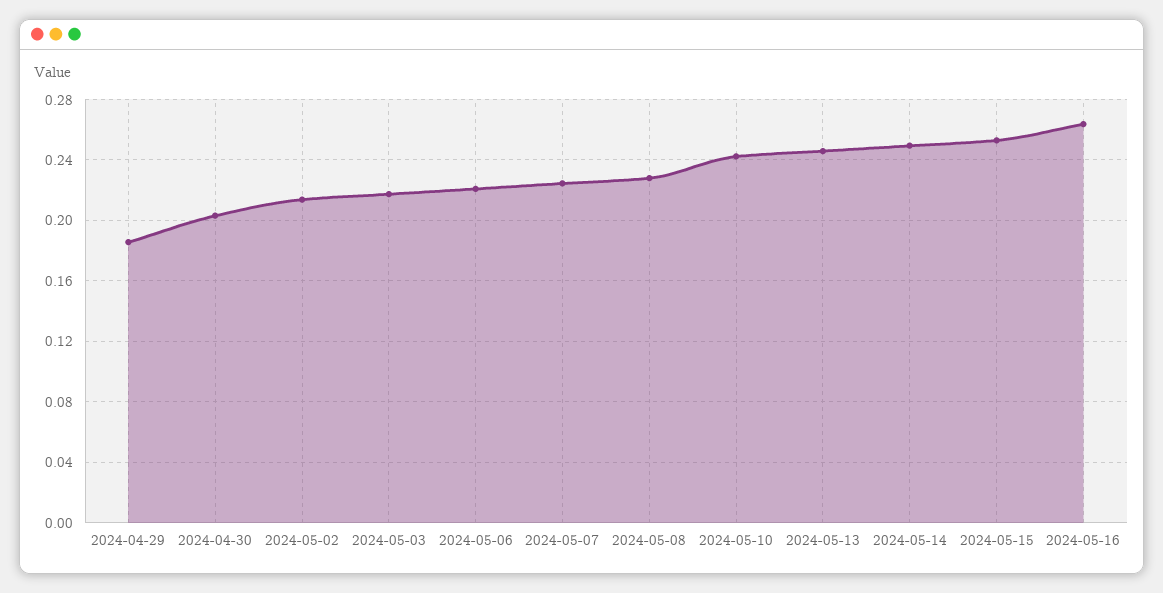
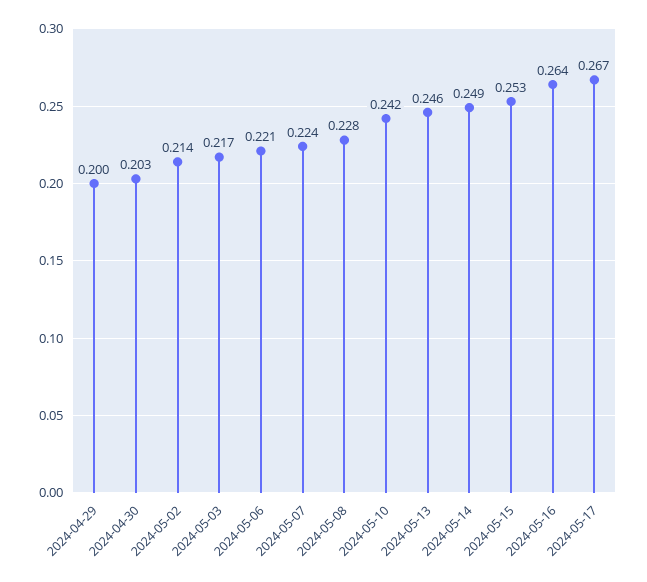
2024-04-29: 0.185 -> 0.2
2024-05-17: none -> 0.267

